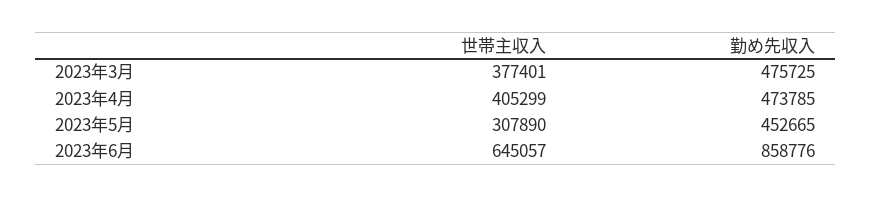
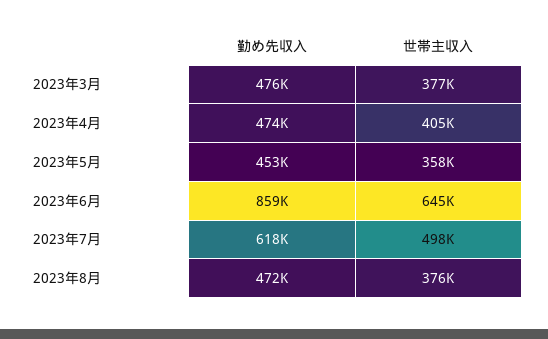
世帯主収入, 2023年5月: 307890 -> 358000
勤め先収入, 2023年7月: none -> 618000
世帯主収入, 2023年7月: none -> 498000
勤め先収入, 2023年8月: none -> 472000
世帯主収入, 2023年8月: none -> 376000

